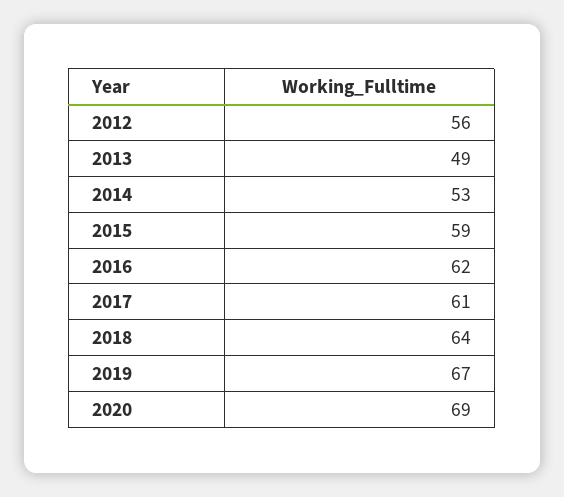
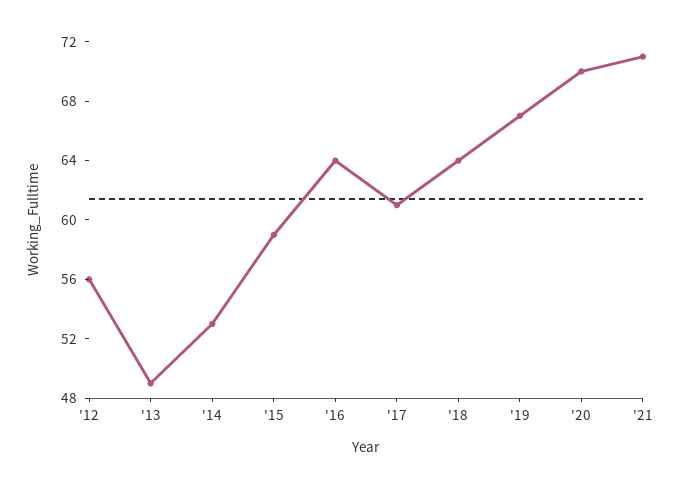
2016: 62 -> 64
2020: 69 -> 70
'21: none -> 71

